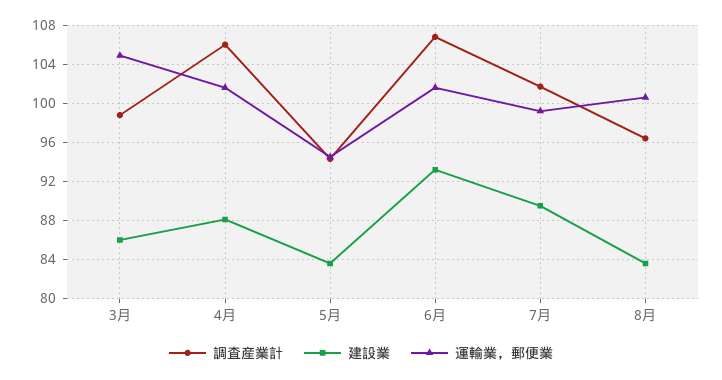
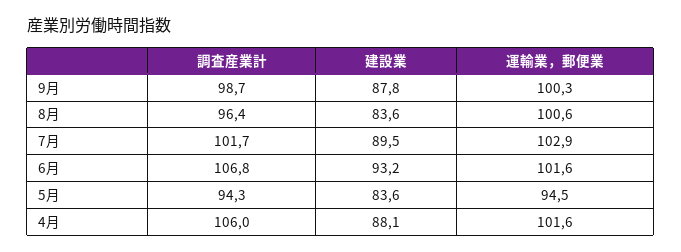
調査産業計, 3月: 99 -> none
建設業, 3月: 86 -> none
運輸業，郵便業, 3月: 105 -> none
運輸業，郵便業, 7月: 99 -> 102.9
調査産業計, 9月: none -> 98.7
建設業, 9月: none -> 87.8
運輸業，郵便業, 9月: none -> 100.3

